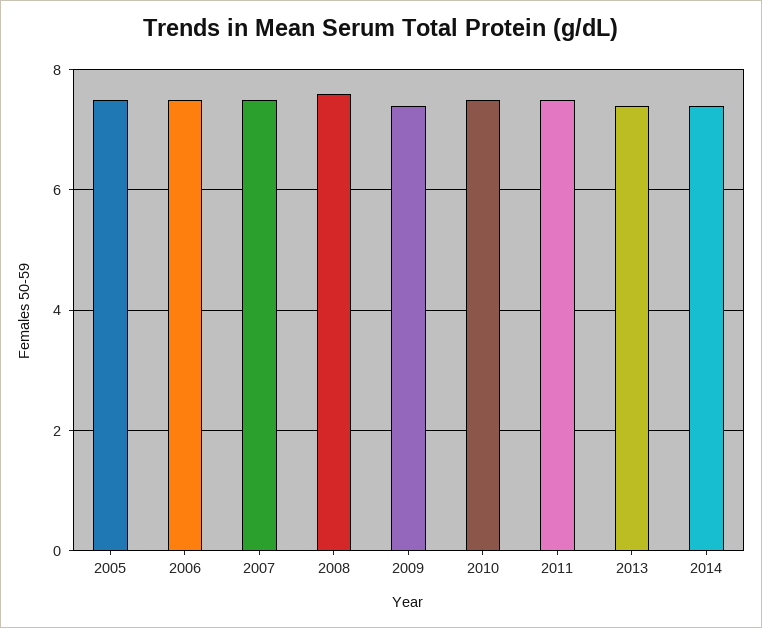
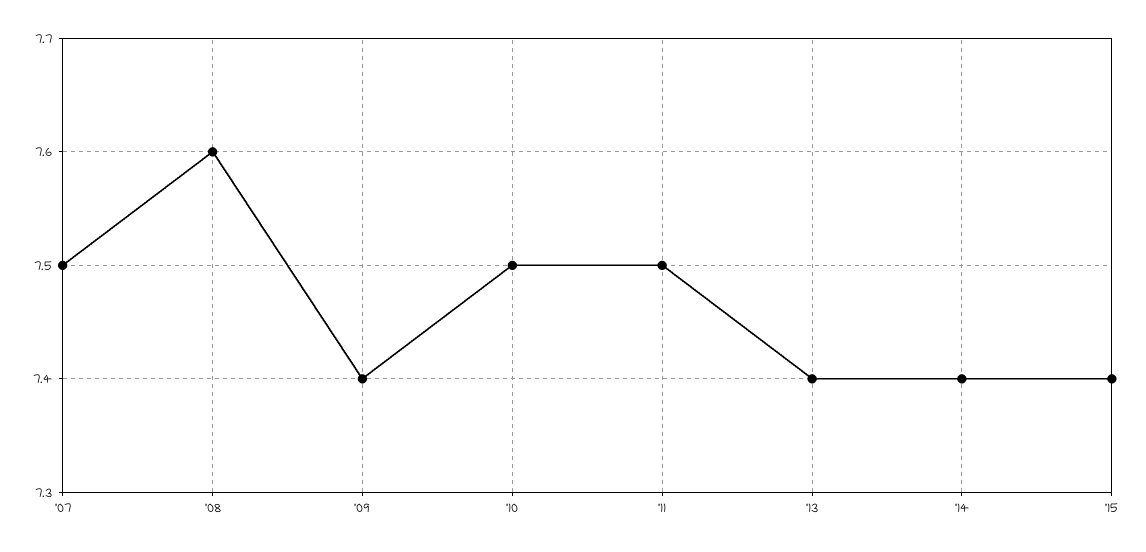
2005: 7.5 -> none
2006: 7.5 -> none
'15: none -> 7.4

